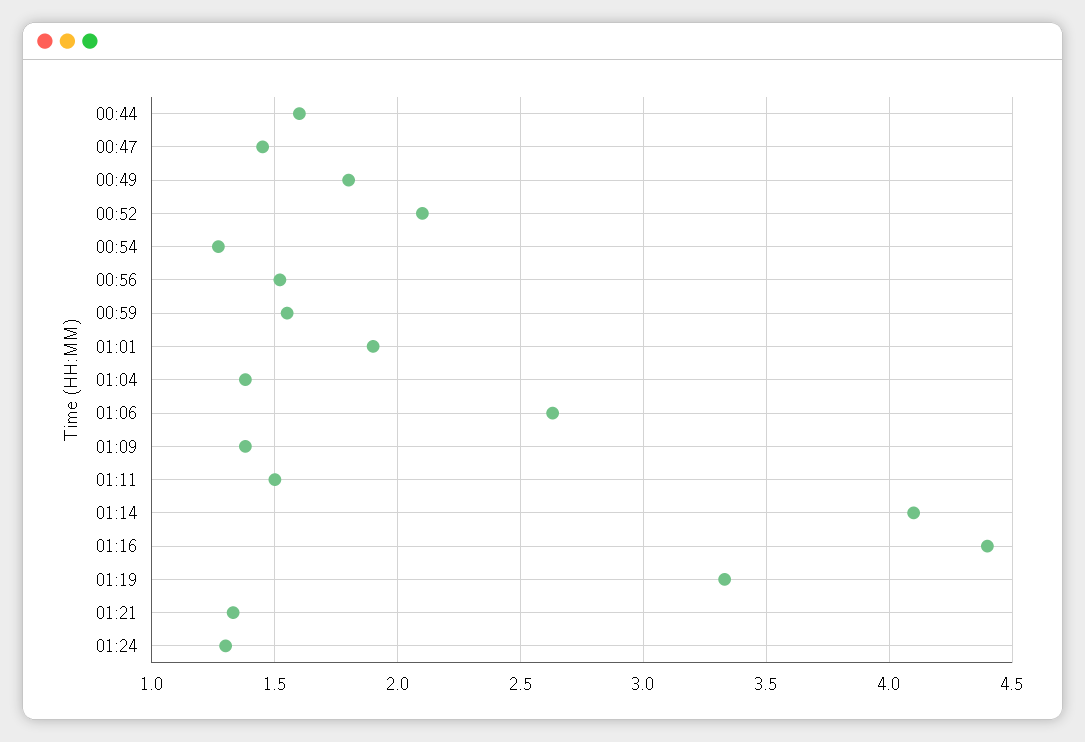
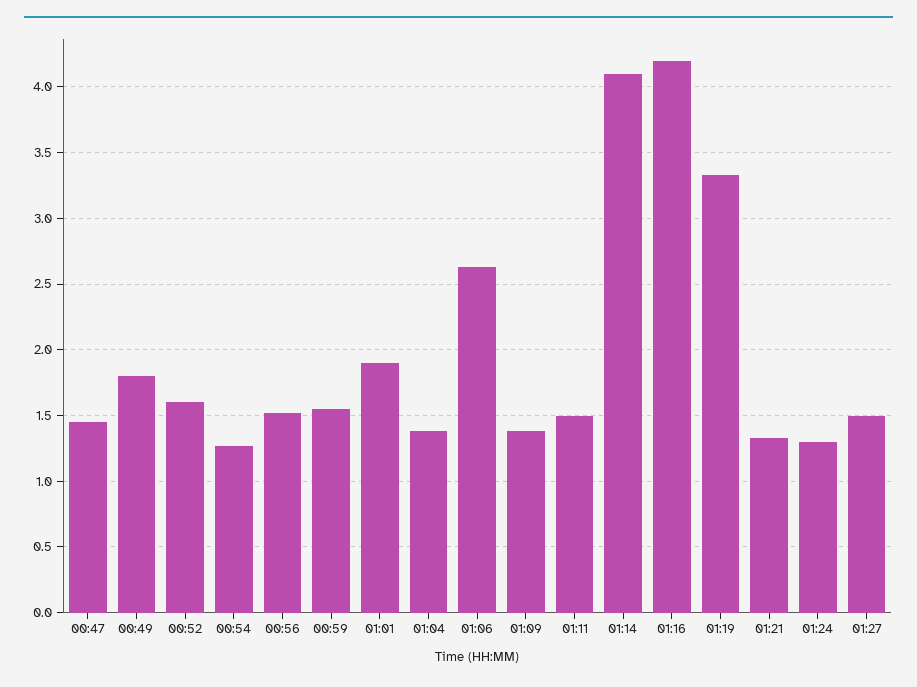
00:44: 1.6 -> none
00:52: 2.1 -> 1.6
01:16: 4.4 -> 4.2
01:27: none -> 1.5

